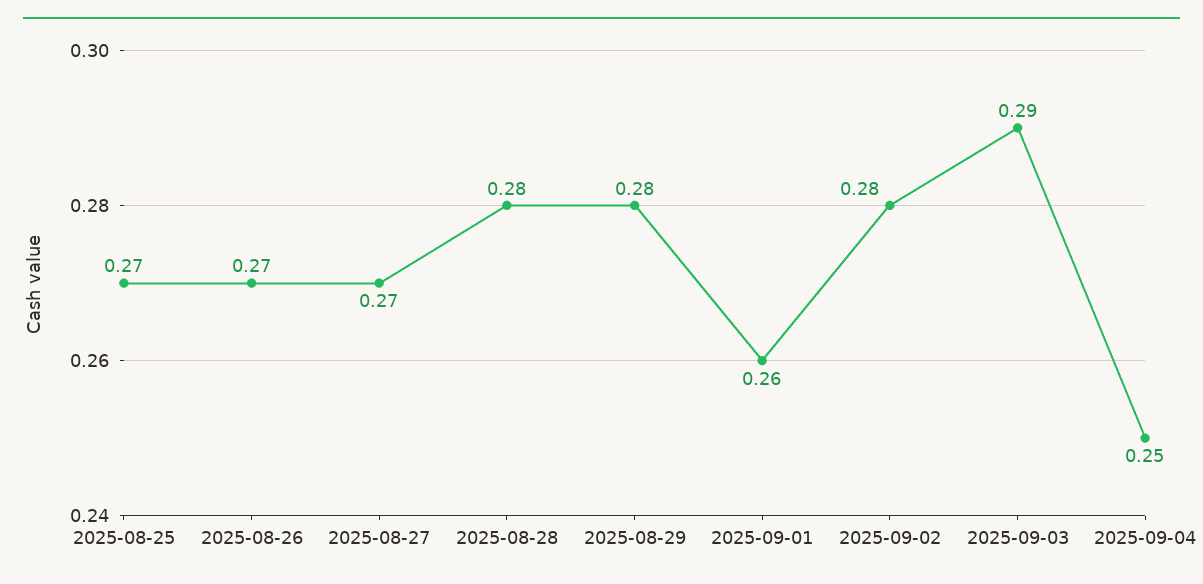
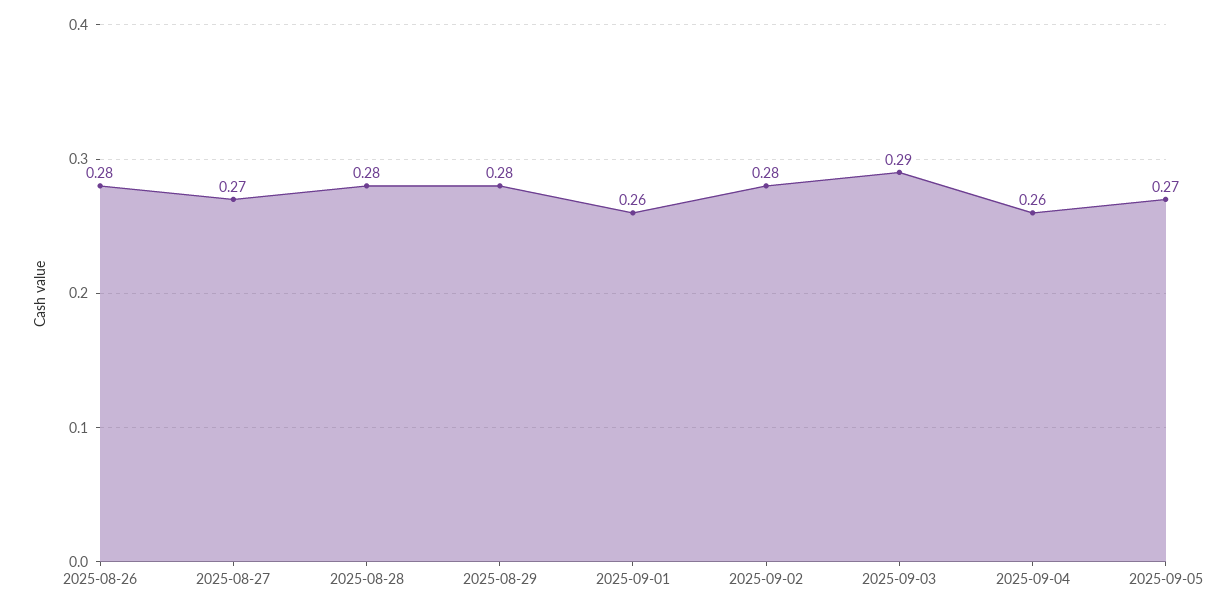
2025-08-25: 0.27 -> none
2025-08-26: 0.27 -> 0.28
2025-09-04: 0.25 -> 0.26
2025-09-05: none -> 0.27

